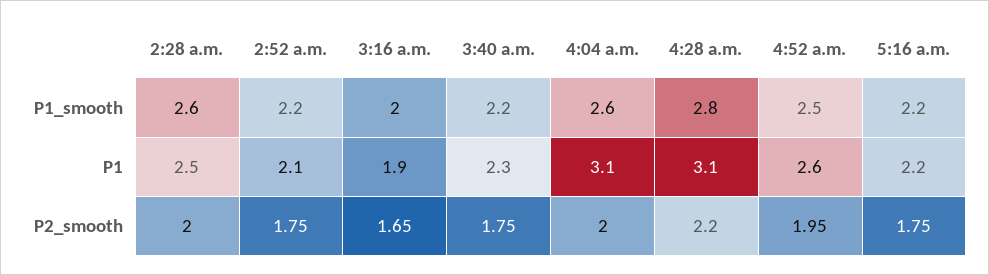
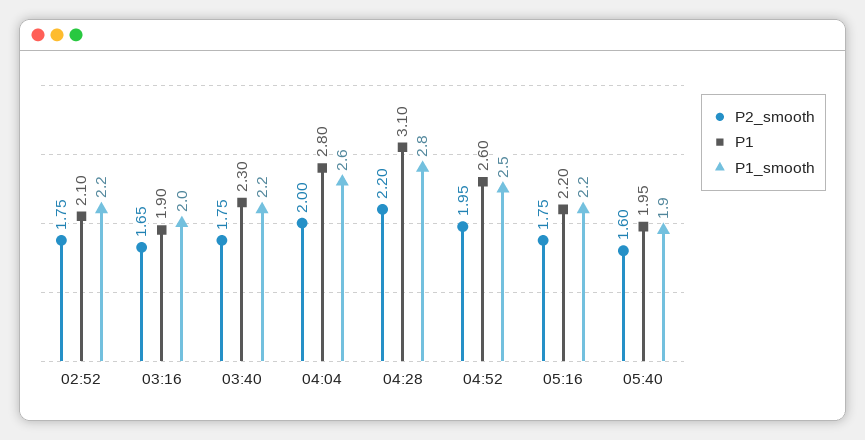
P1_smooth, 2:28 a.m.: 2.6 -> none
P1, 2:28 a.m.: 2.5 -> none
P1, 4:04 a.m.: 3.1 -> 2.8
P2_smooth, 2:28 a.m.: 2 -> none
P2_smooth, 05:40: none -> 1.6
P1, 05:40: none -> 1.95
P1_smooth, 05:40: none -> 1.9

